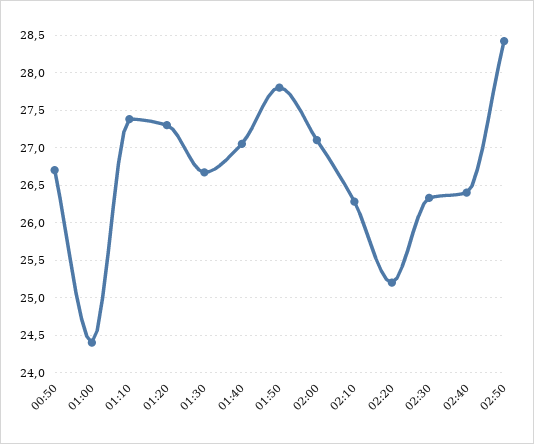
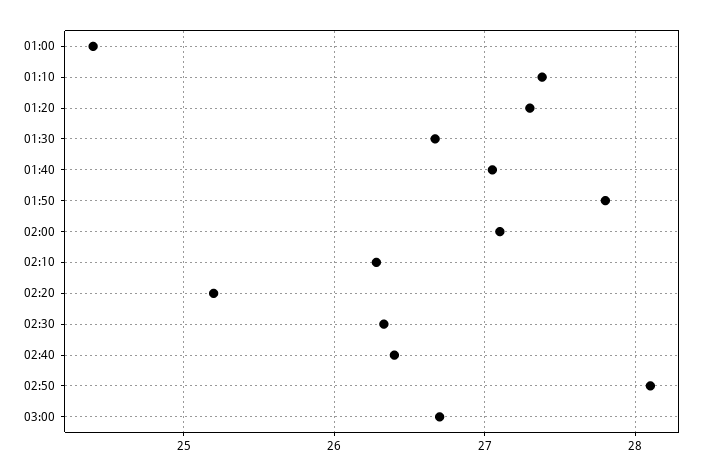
00:50: 26.7 -> none
02:50: 28.4 -> 28.1
03:00: none -> 26.7

